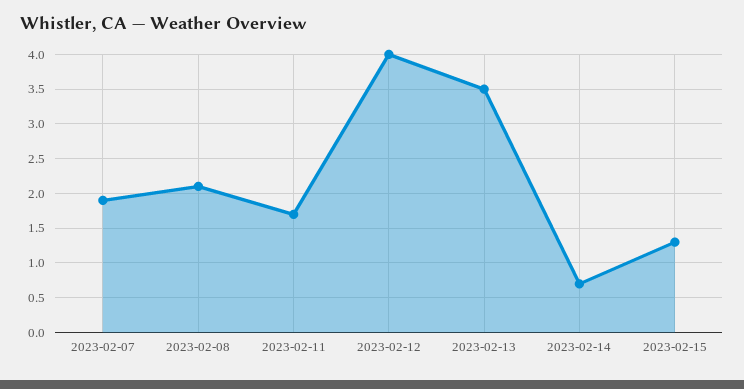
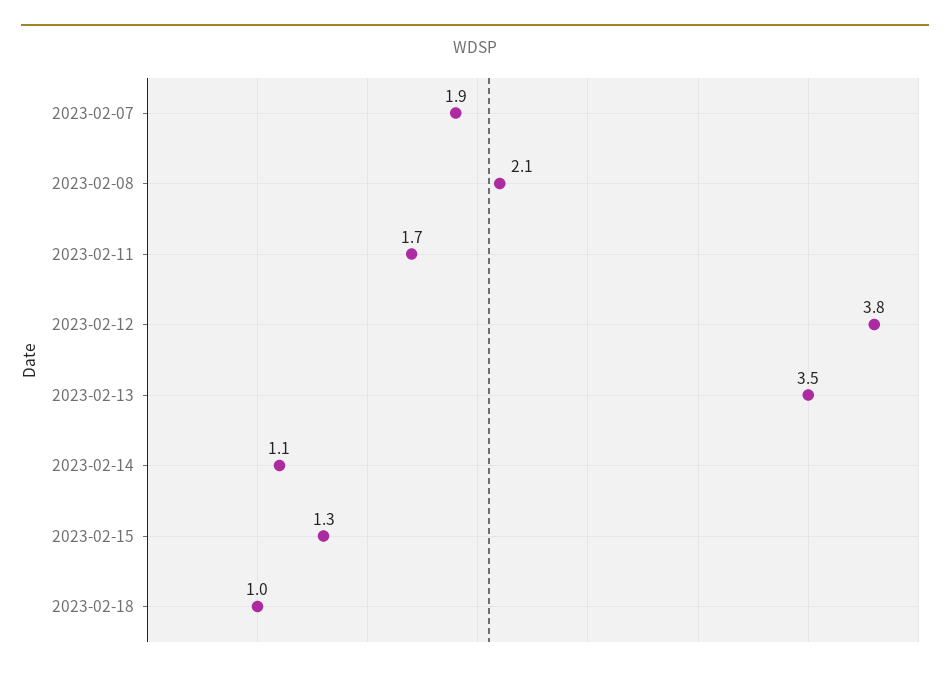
2023-02-12: 4 -> 3.8
2023-02-14: 0.7 -> 1.1
2023-02-18: none -> 1

